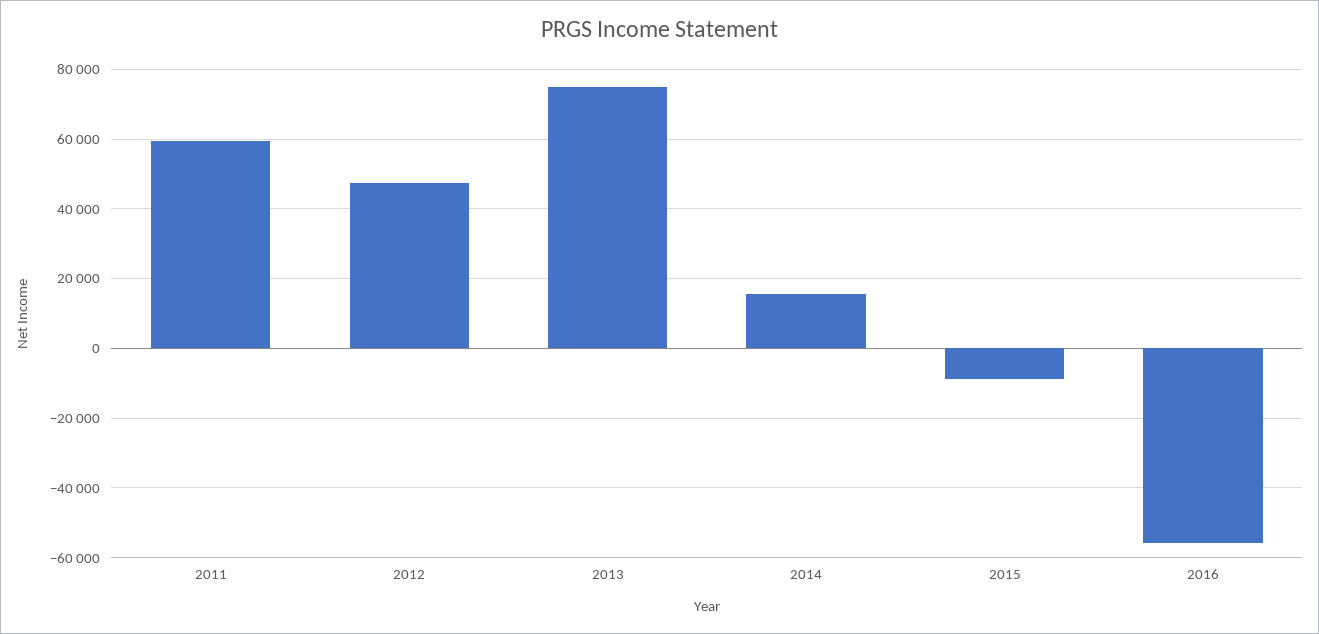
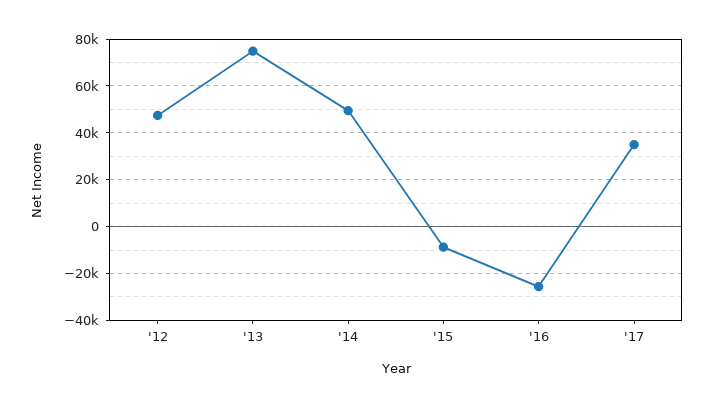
2011: 60000 -> none
2014: 16000 -> 50000
2016: -56000 -> -25000
'17: none -> 35000

